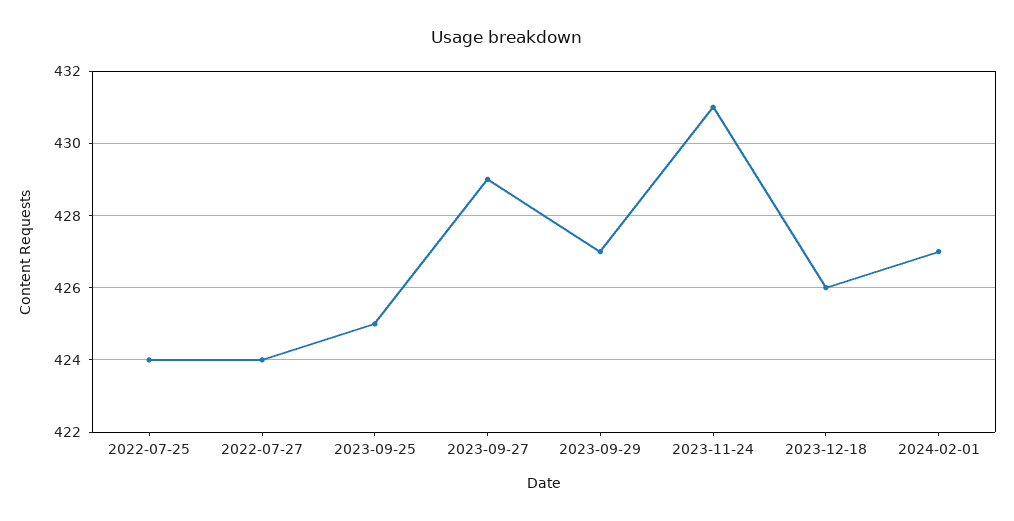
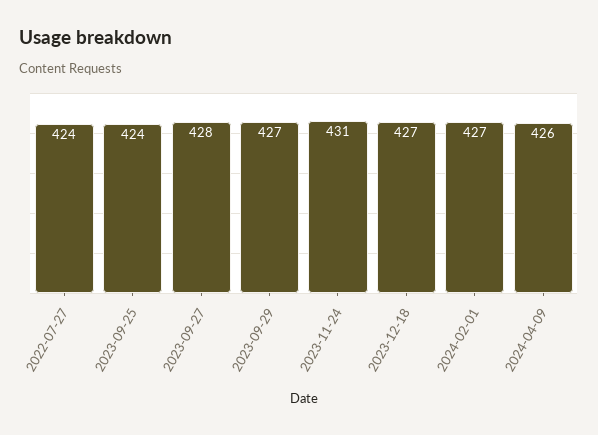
2022-07-25: 424 -> none
2023-09-25: 425 -> 424
2023-09-27: 429 -> 428
2023-12-18: 426 -> 427
2024-04-09: none -> 426

